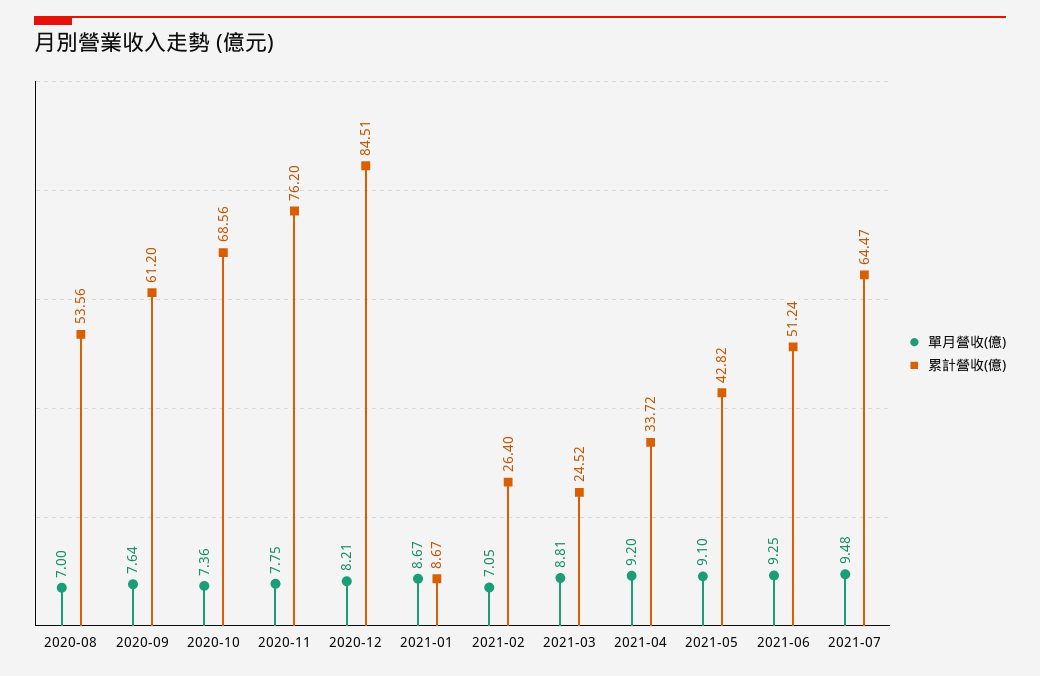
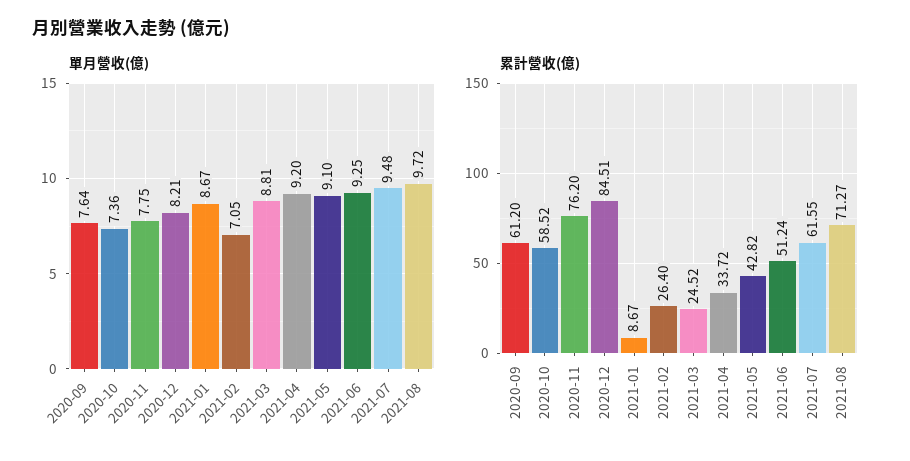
單月營收(億), 2020-08: 7 -> none
累計營收(億), 2020-08: 53.56 -> none
累計營收(億), 2020-10: 68.56 -> 58.52
累計營收(億), 2021-07: 64.47 -> 61.55
單月營收(億), 2021-08: none -> 9.72
累計營收(億), 2021-08: none -> 71.27

